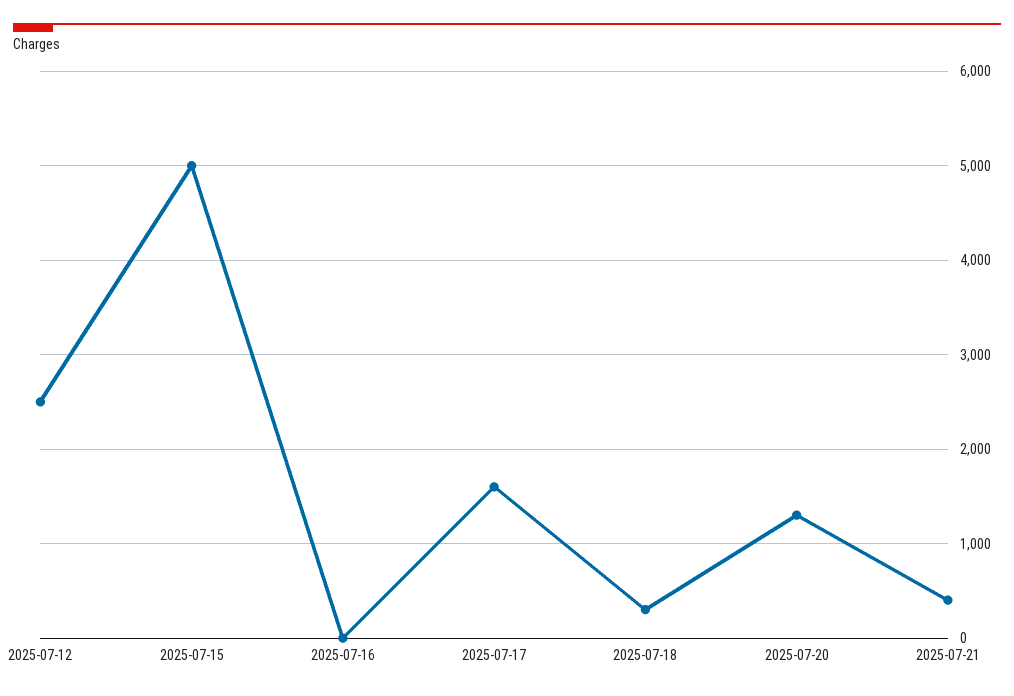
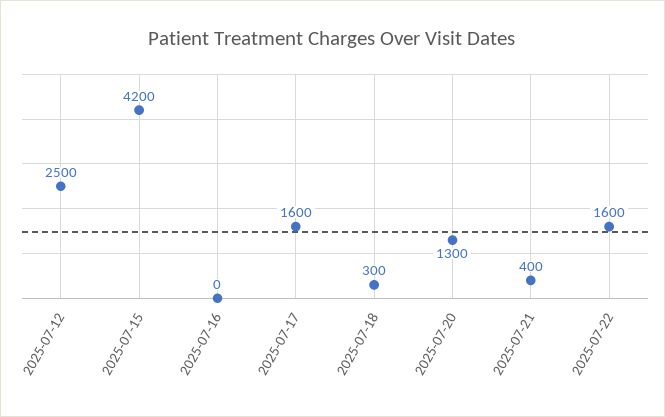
2025-07-15: 5000 -> 4200
2025-07-22: none -> 1600

